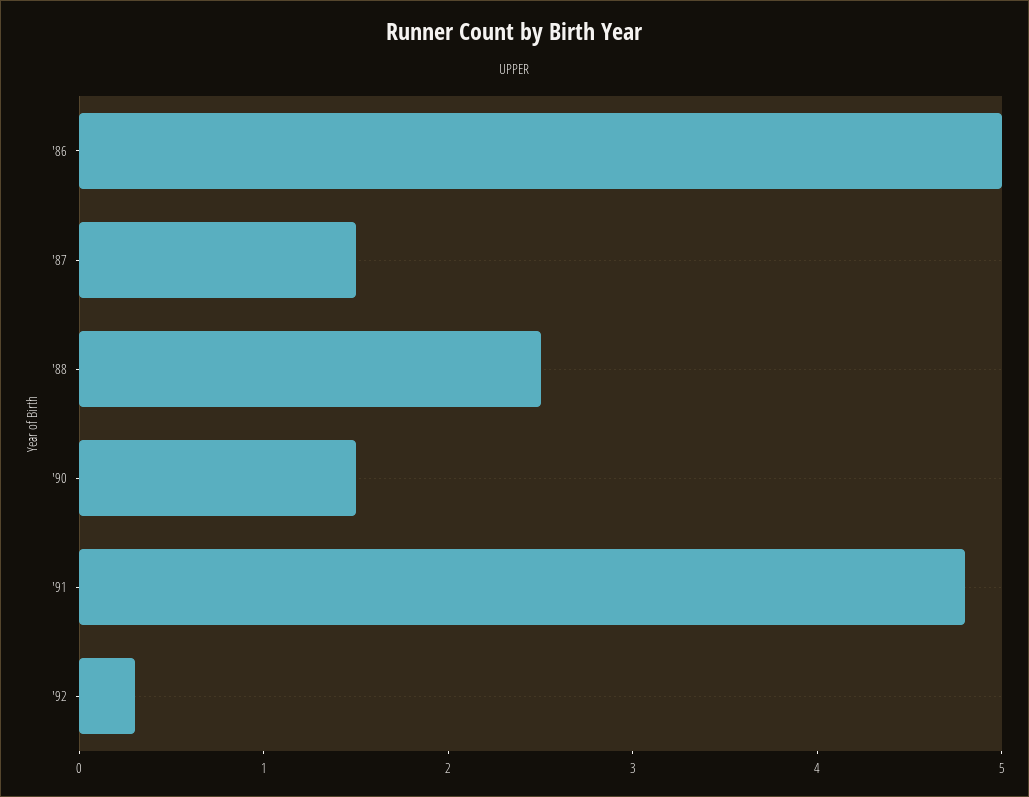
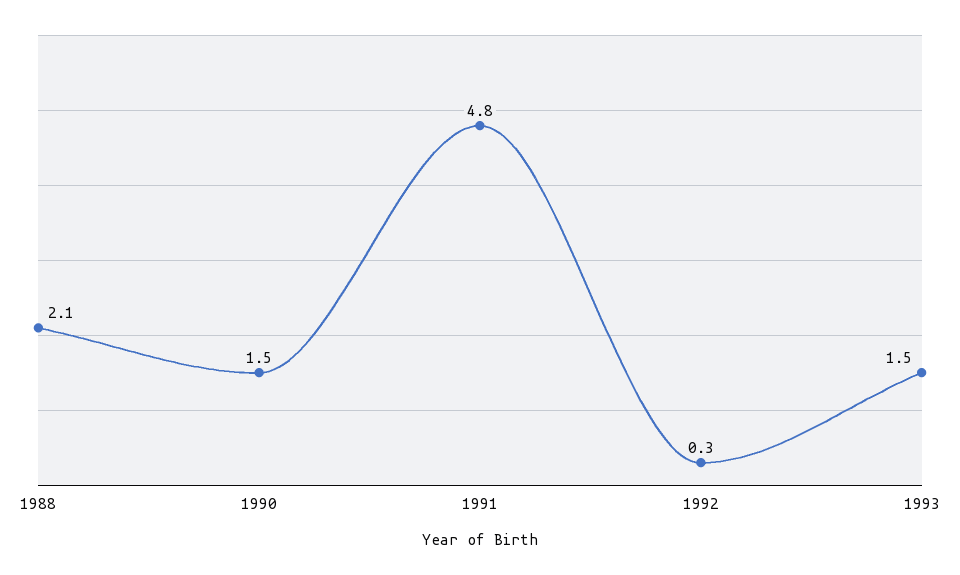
'86: 5 -> none
'87: 1.5 -> none
'88: 2.5 -> 2.1
1993: none -> 1.5

